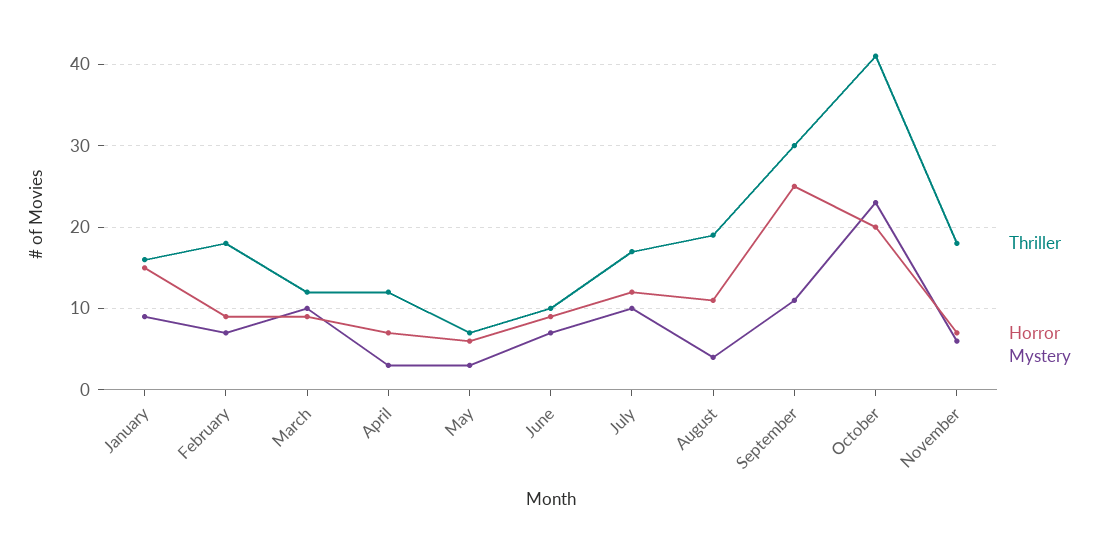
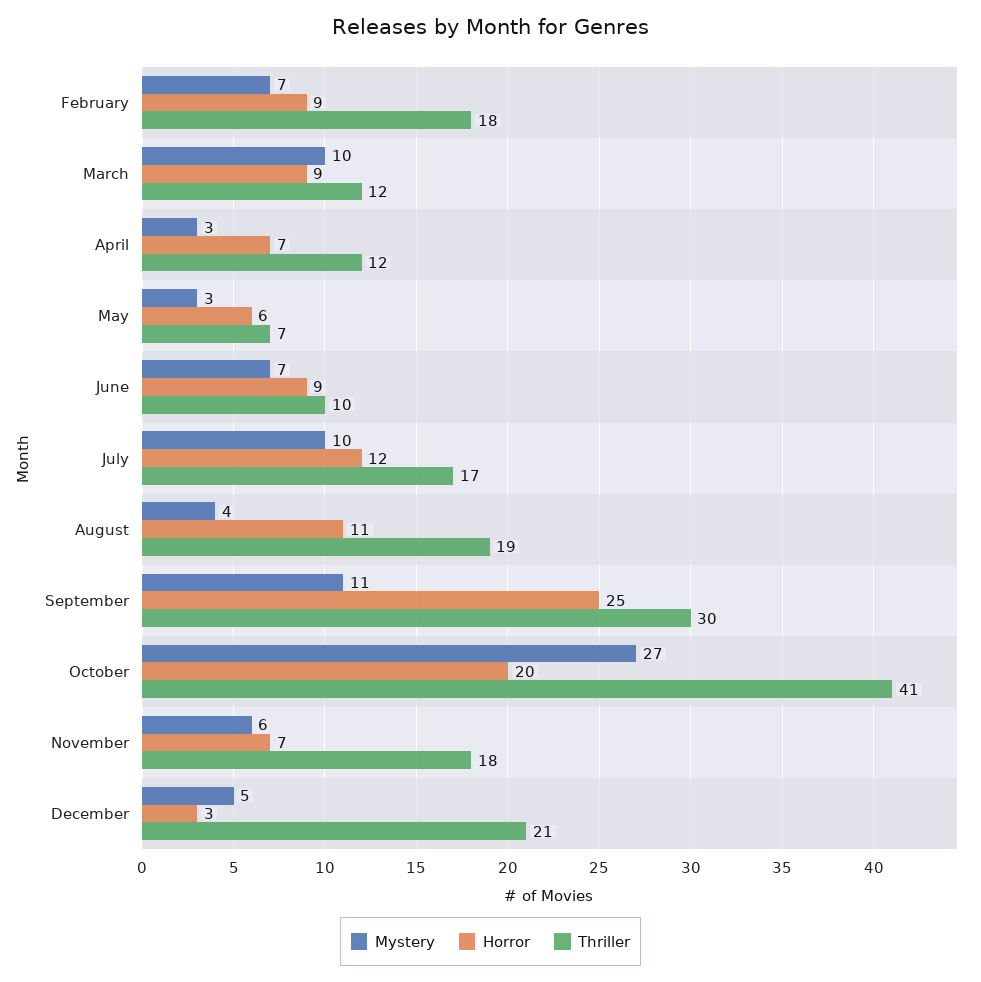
Thriller, January: 16 -> none
Horror, January: 15 -> none
Mystery, January: 9 -> none
Mystery, October: 23 -> 27
Mystery, December: none -> 5
Horror, December: none -> 3
Thriller, December: none -> 21

